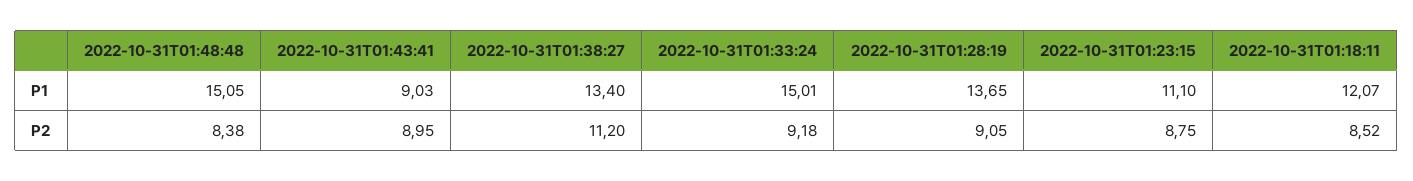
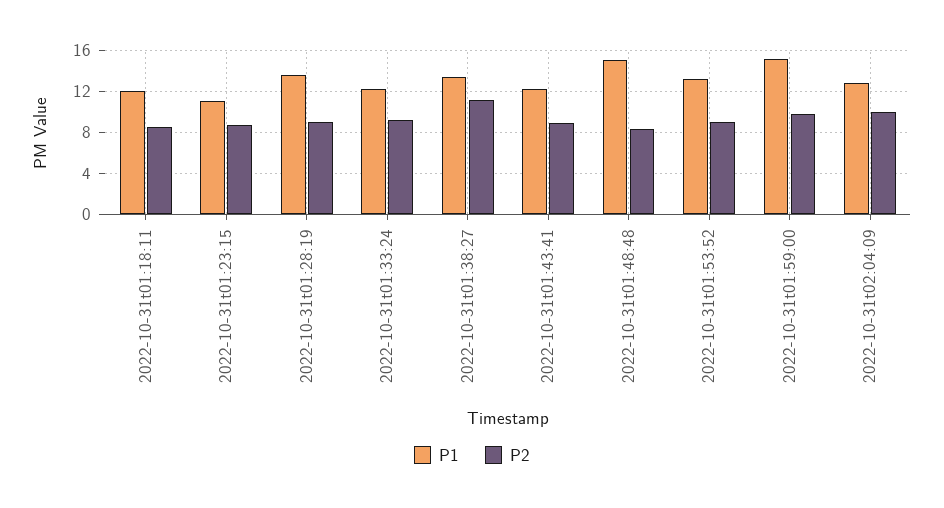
P1, 2022-10-31T01:43:41: 9.03 -> 12
P1, 2022-10-31T01:33:24: 15.01 -> 12
P1, 2022-10-31t01:53:52: none -> 13
P2, 2022-10-31t01:53:52: none -> 9
P1, 2022-10-31t01:59:00: none -> 15
P2, 2022-10-31t01:59:00: none -> 10
P1, 2022-10-31t02:04:09: none -> 13
P2, 2022-10-31t02:04:09: none -> 10

